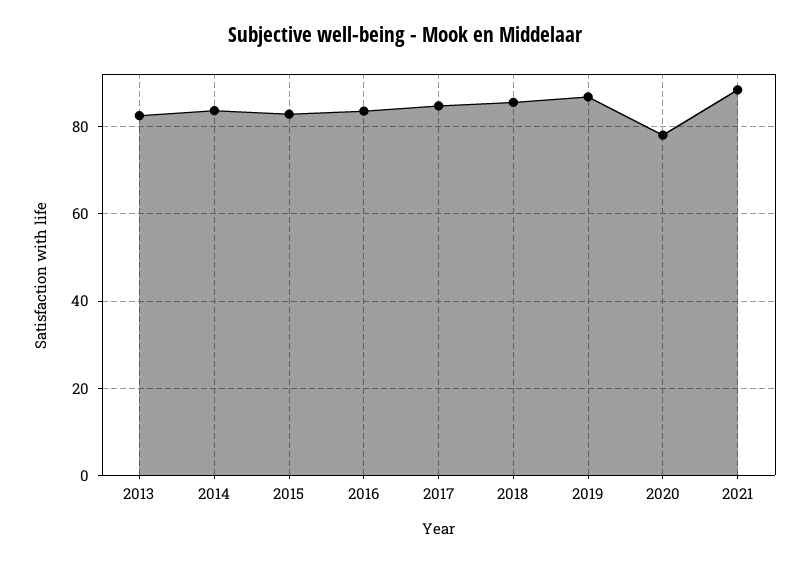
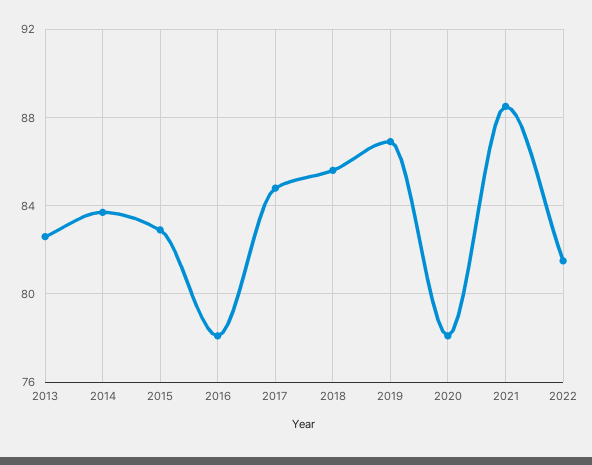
2016: 84 -> 78
2022: none -> 81.5

